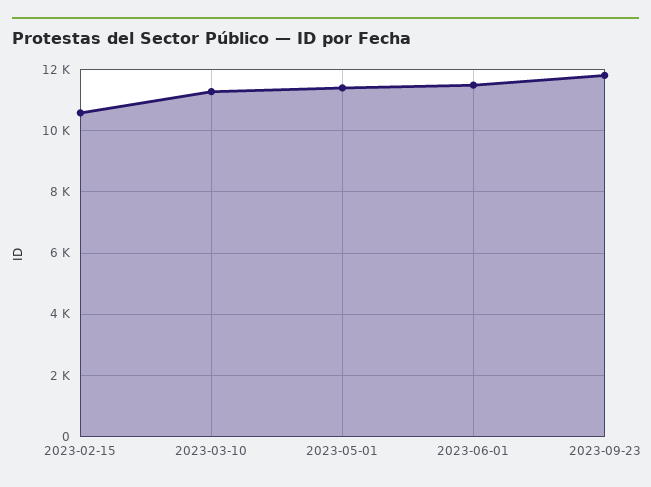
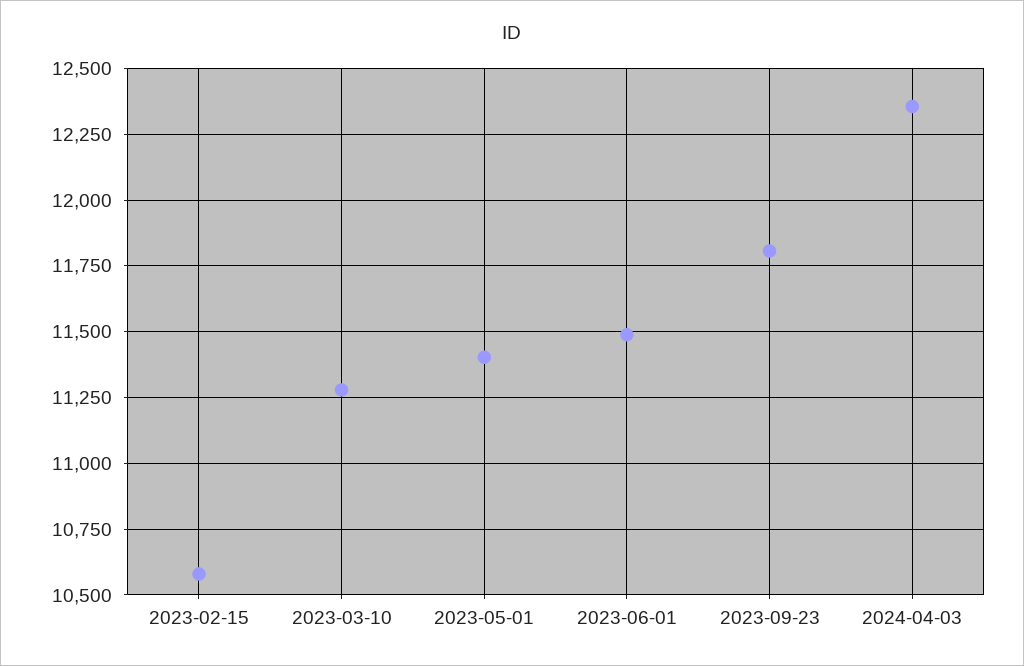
2024-04-03: none -> 12350

